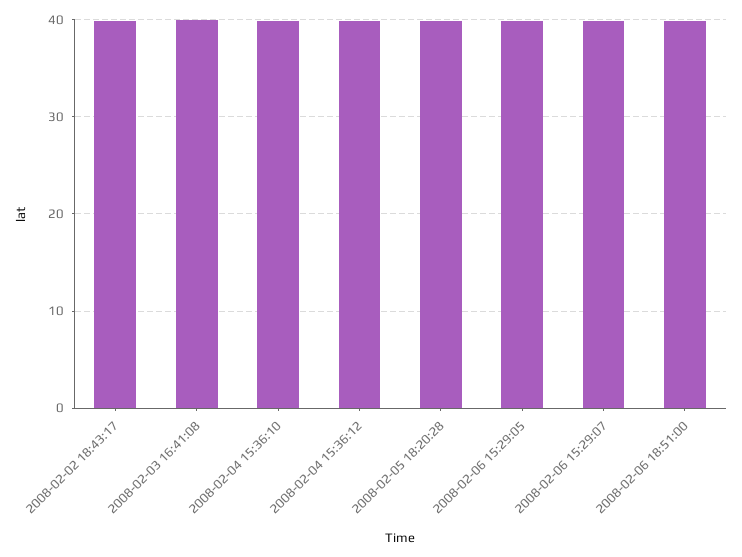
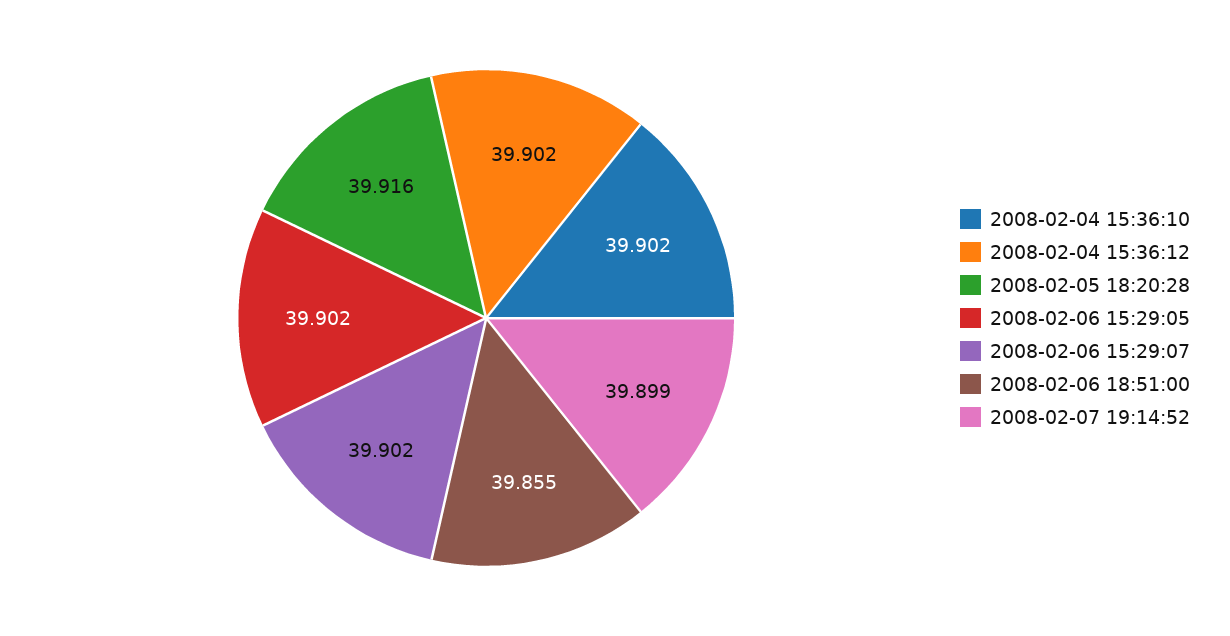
2008-02-02 18:43:17: 40 -> none
2008-02-03 16:41:08: 40 -> none
2008-02-07 19:14:52: none -> 39.899

